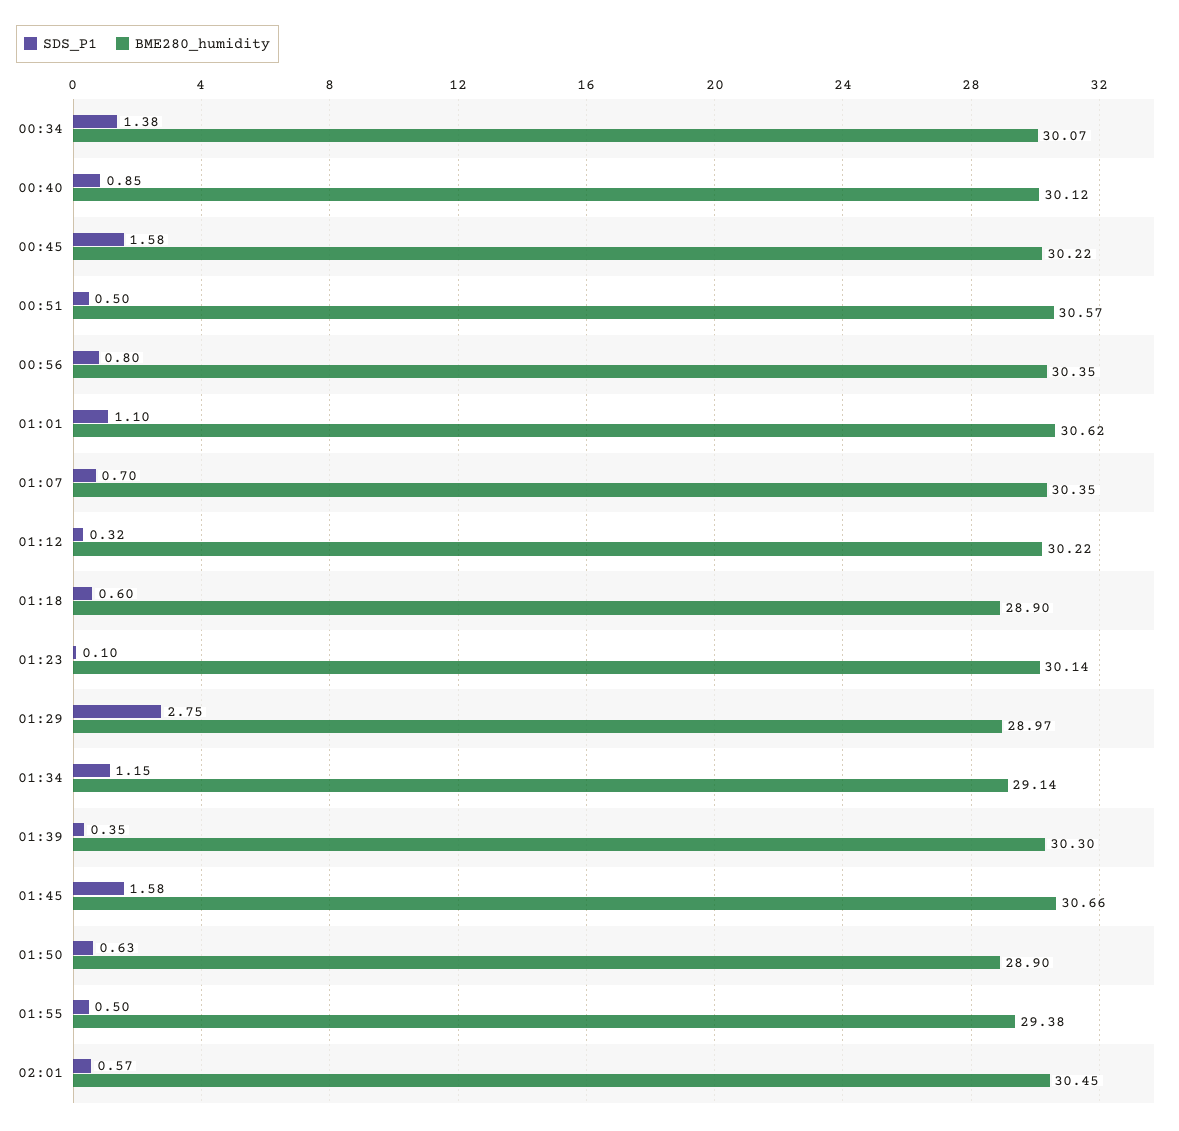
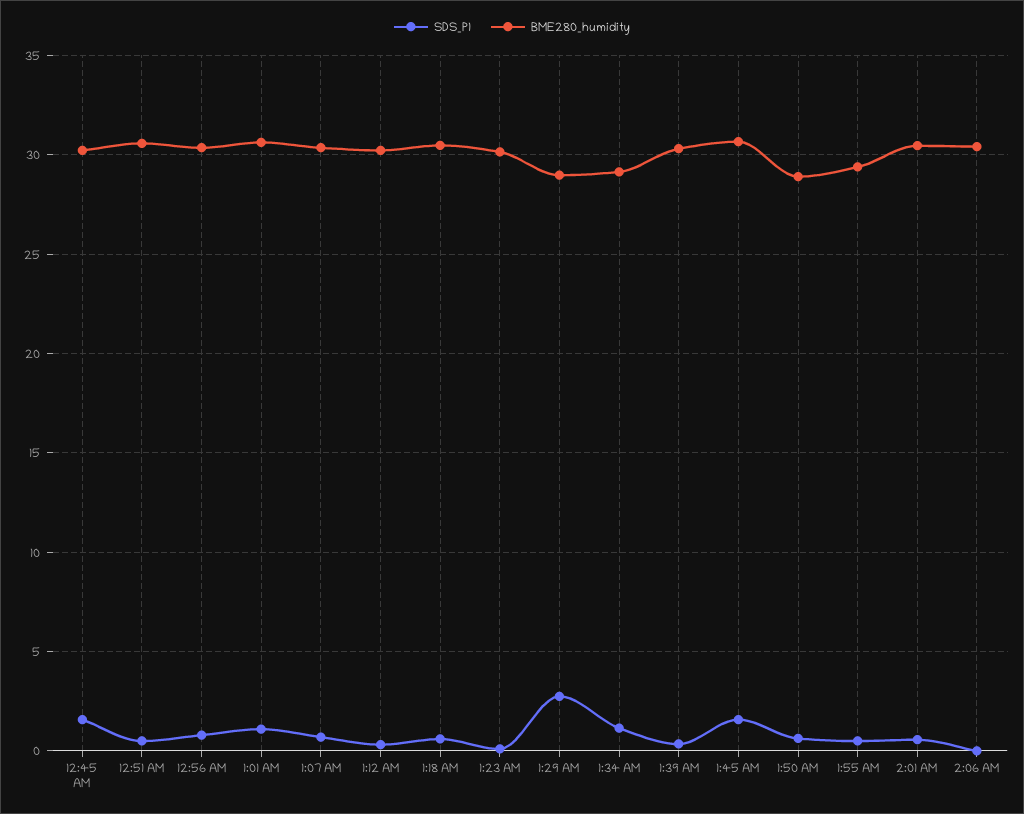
SDS_P1, 00:34: 1.38 -> none
BME280_humidity, 00:34: 30.07 -> none
SDS_P1, 00:40: 0.85 -> none
BME280_humidity, 00:40: 30.12 -> none
BME280_humidity, 01:18: 28.9 -> 30.5
SDS_P1, 2:06 AM: none -> 0
BME280_humidity, 2:06 AM: none -> 30.5

